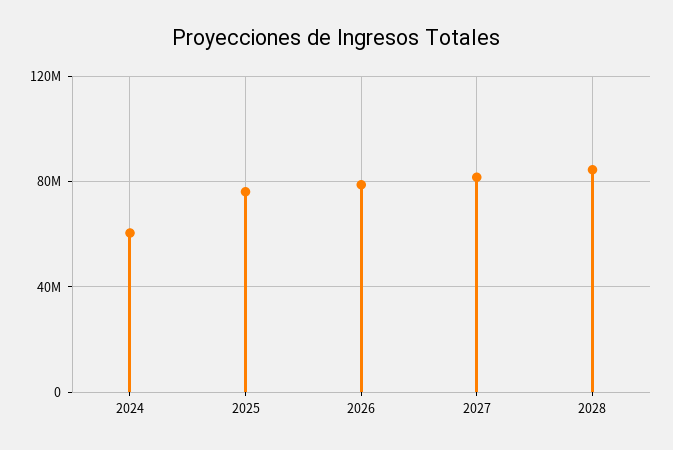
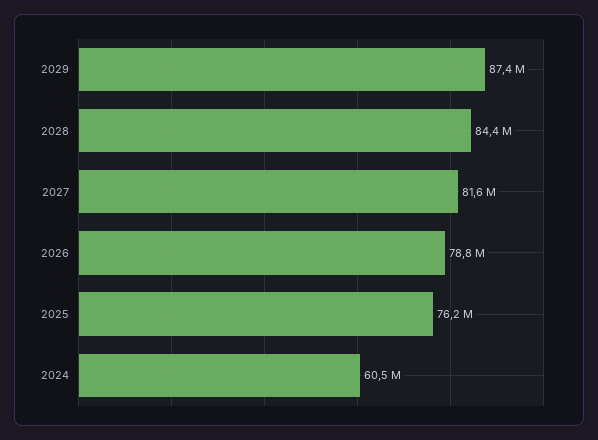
2029: none -> 87400000

